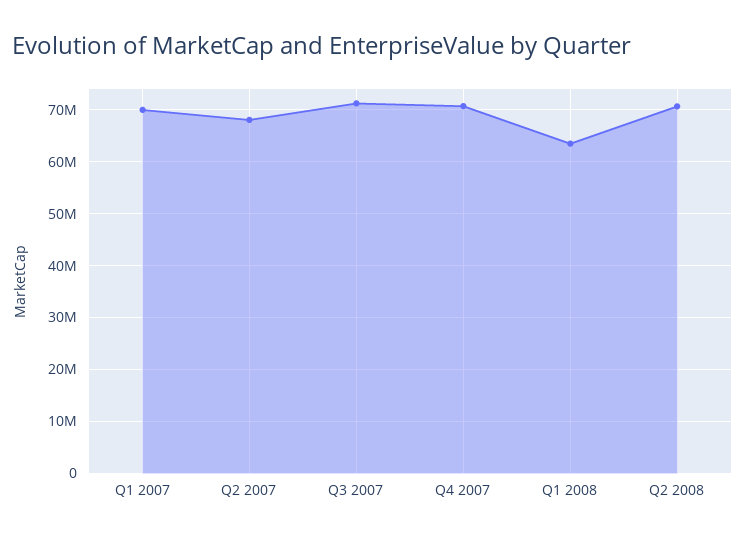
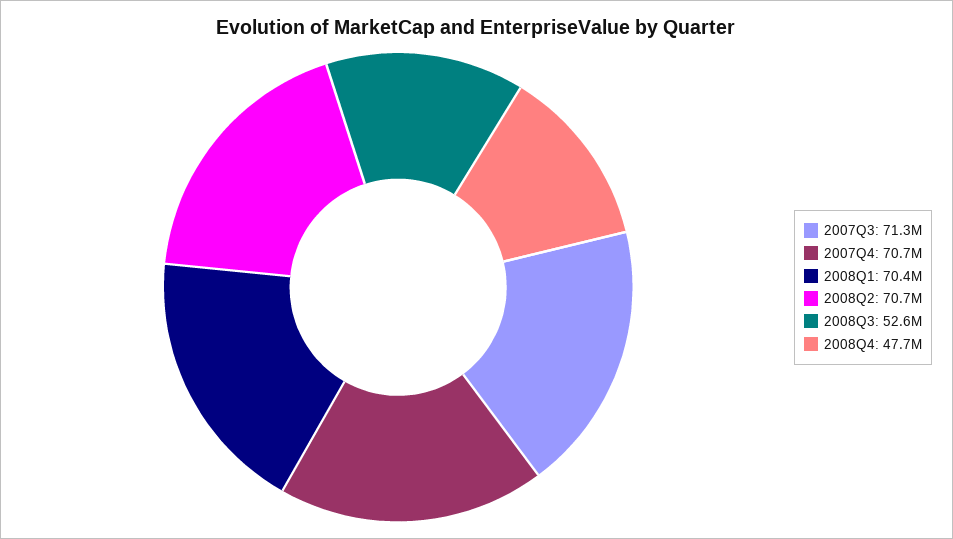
Q1 2007: 70000000 -> none
Q2 2007: 68000000 -> none
Q1 2008: 64000000 -> 70400000
2008Q3: none -> 52600000
2008Q4: none -> 47700000

